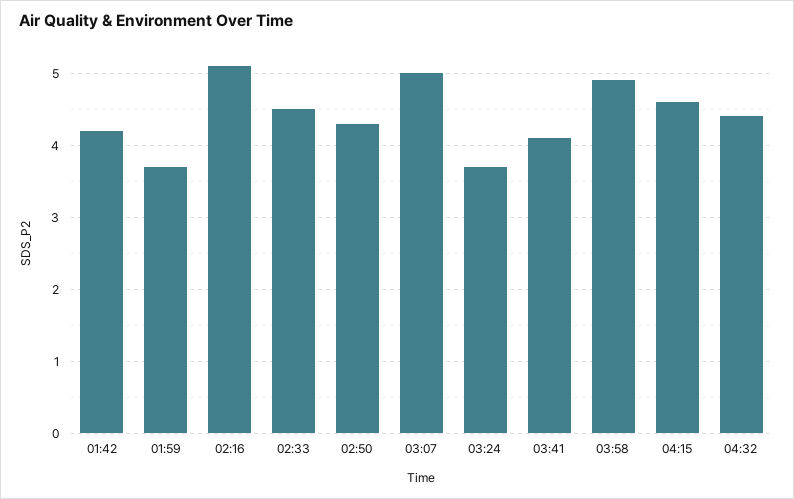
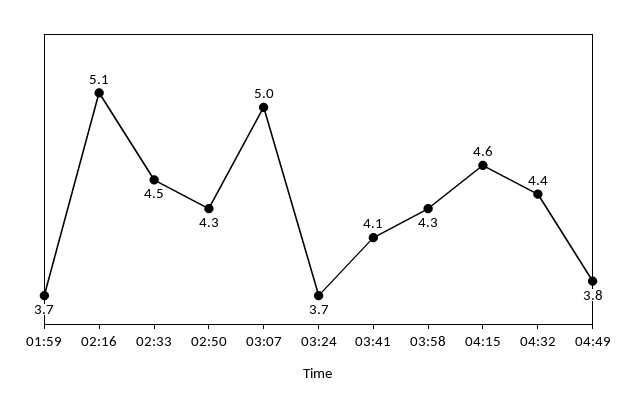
01:42: 4.2 -> none
03:58: 4.9 -> 4.3
04:49: none -> 3.8

